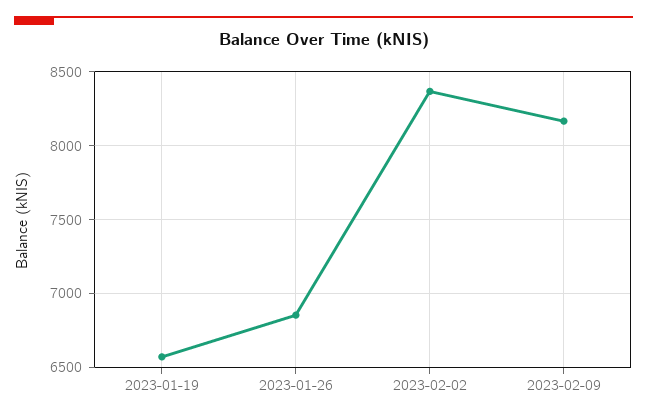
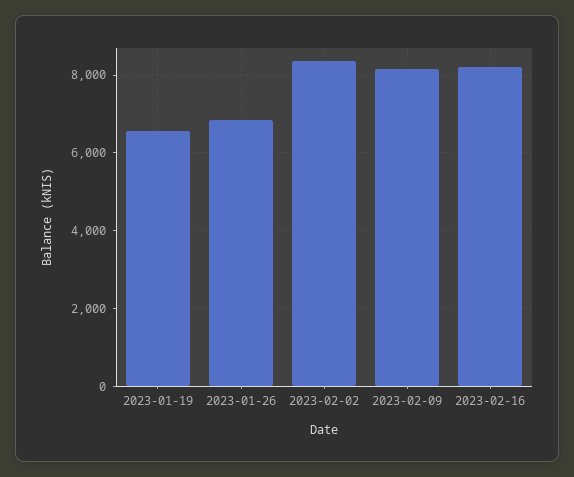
2023-02-16: none -> 8200

